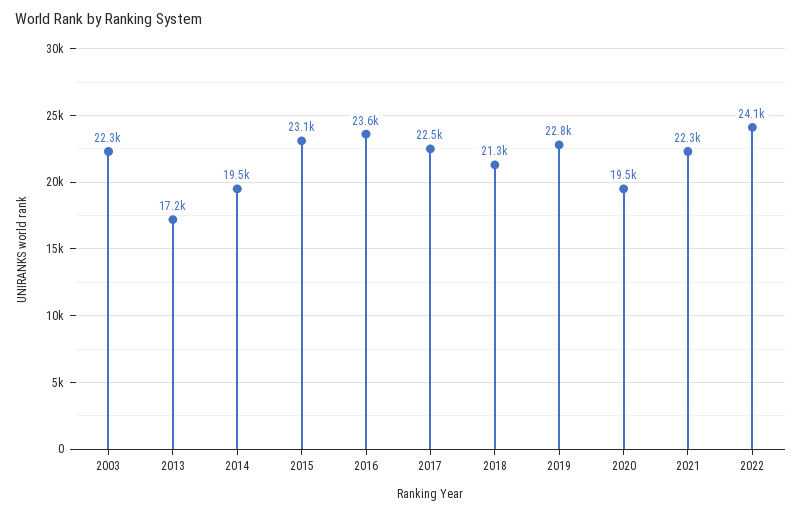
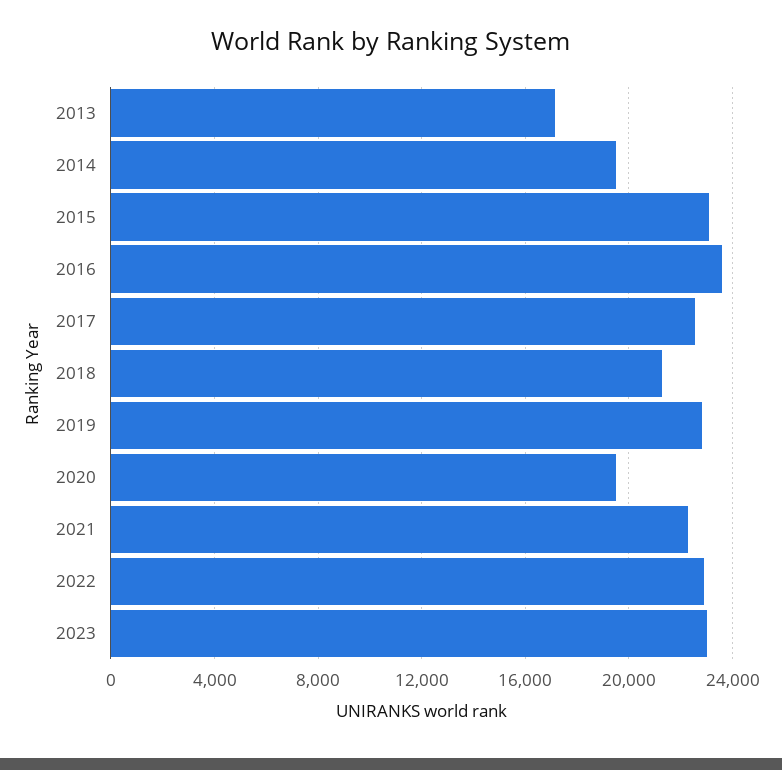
2003: 22300 -> none
2022: 24100 -> 23000
2023: none -> 23000

